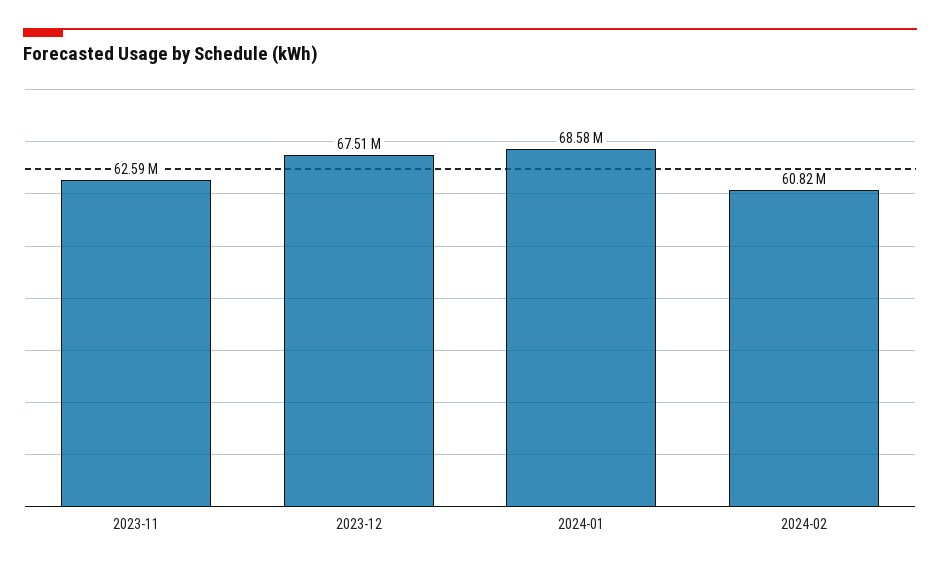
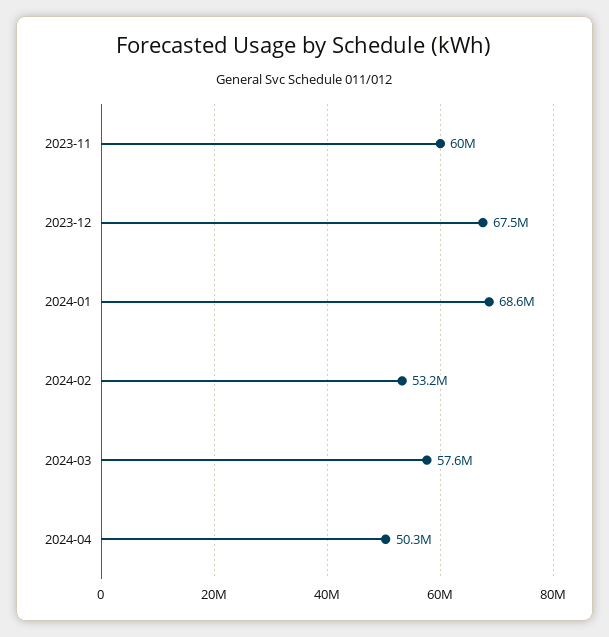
2023-11: 62590000 -> 60000000
2024-02: 60820000 -> 53200000
2024-03: none -> 57600000
2024-04: none -> 50300000

